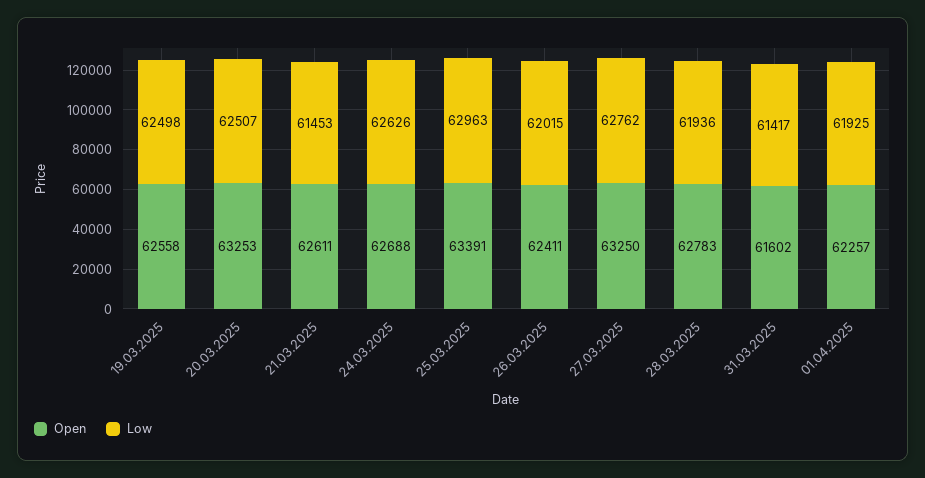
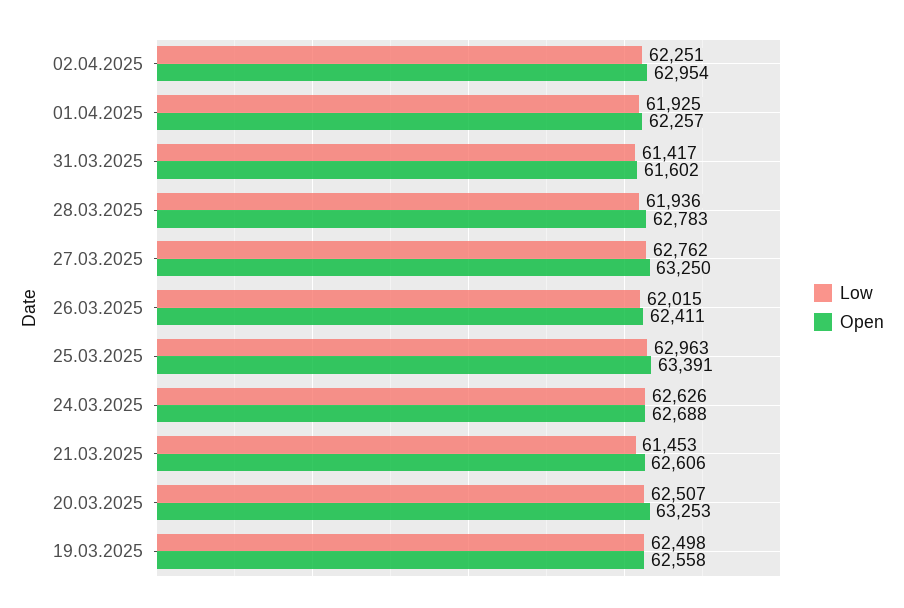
Open, 21.03.2025: 62611 -> 62606
Low, 02.04.2025: none -> 62251
Open, 02.04.2025: none -> 62954

